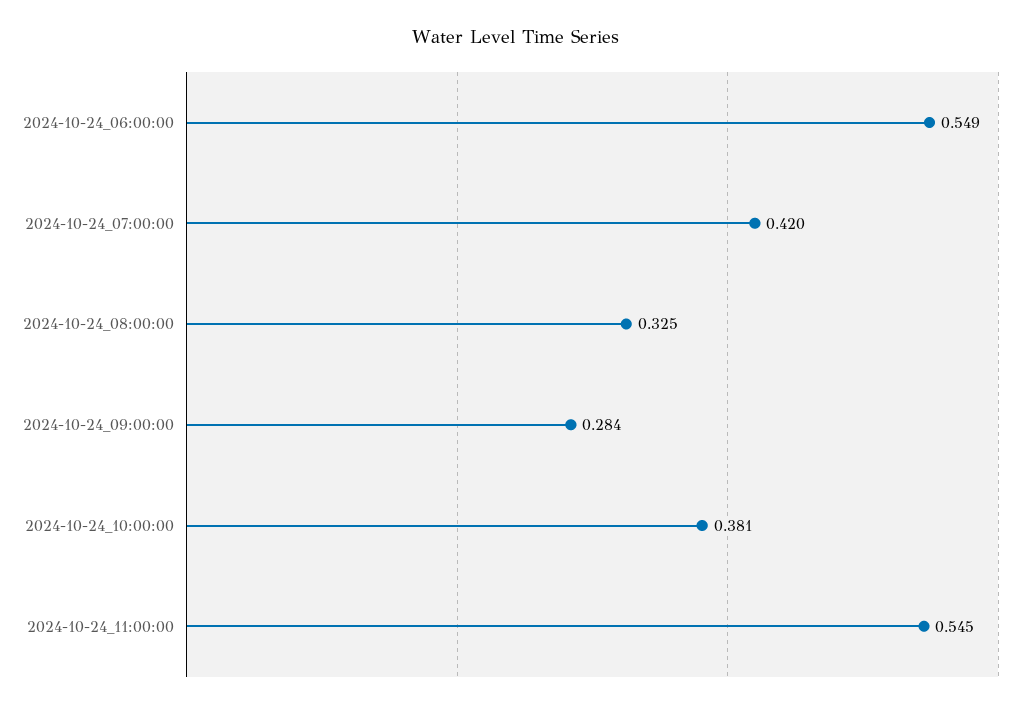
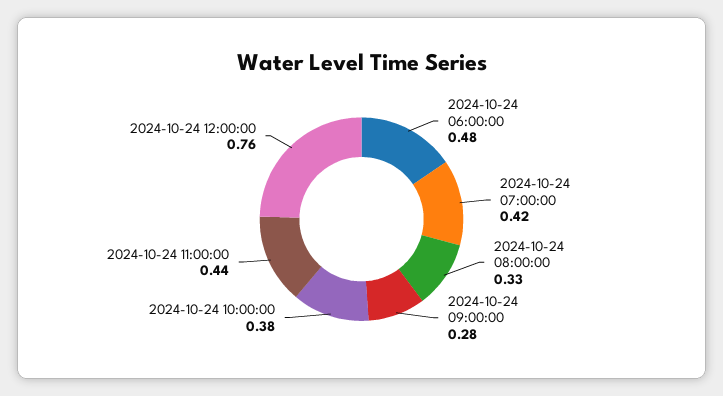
2024-10-24_06:00:00: 0.549 -> 0.48
2024-10-24_11:00:00: 0.545 -> 0.44
2024-10-24 12:00:00: none -> 0.76

